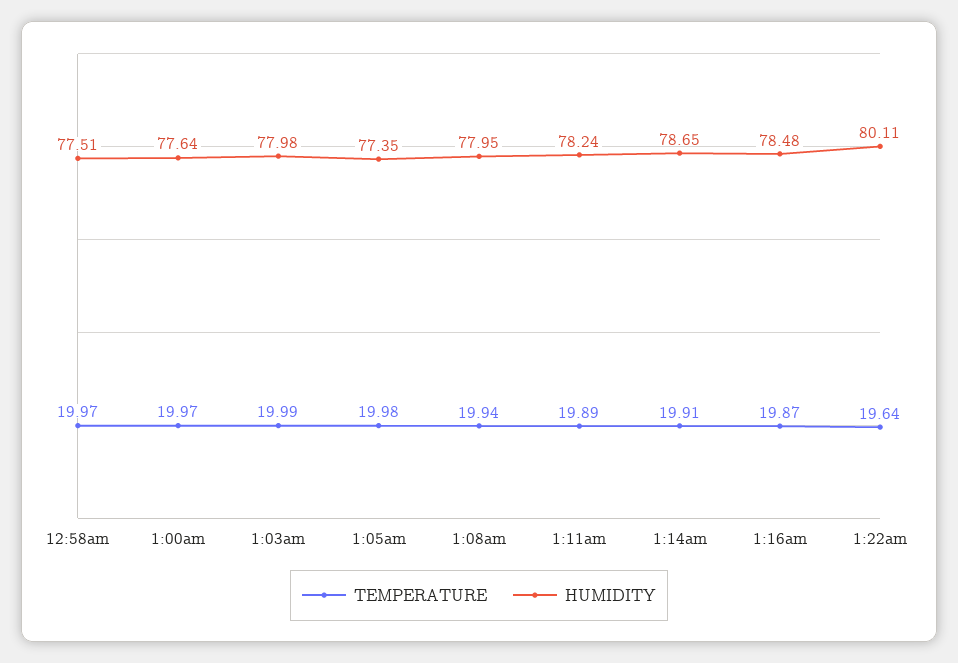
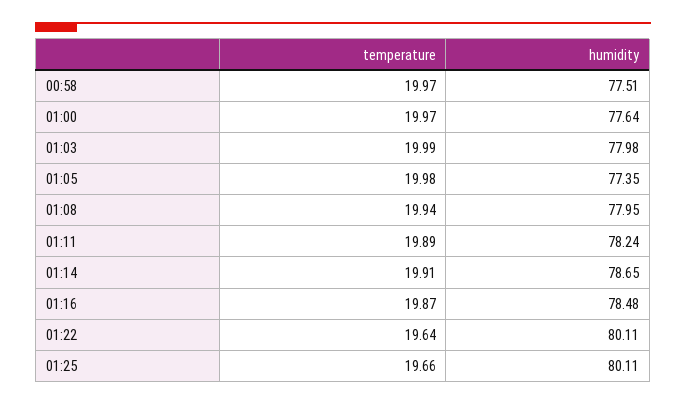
TEMPERATURE, 01:25: none -> 19.66
HUMIDITY, 01:25: none -> 80.11

